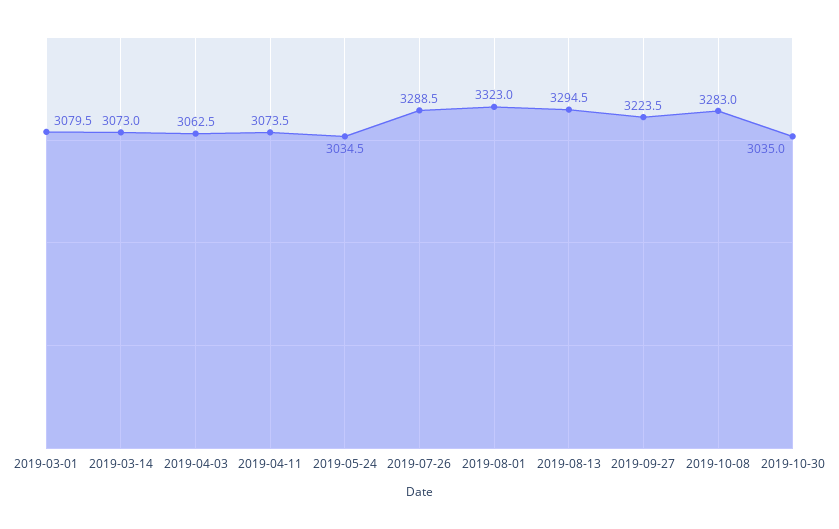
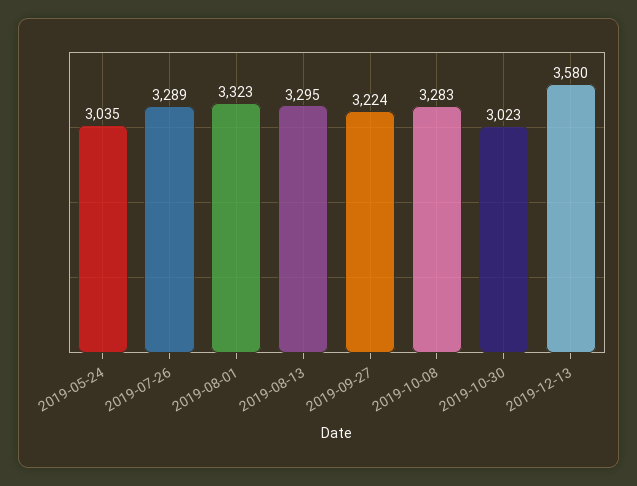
2019-03-01: 3079.5 -> none
2019-03-14: 3073 -> none
2019-04-03: 3062.5 -> none
2019-04-11: 3073.5 -> none
2019-10-30: 3035 -> 3023
2019-12-13: none -> 3580

